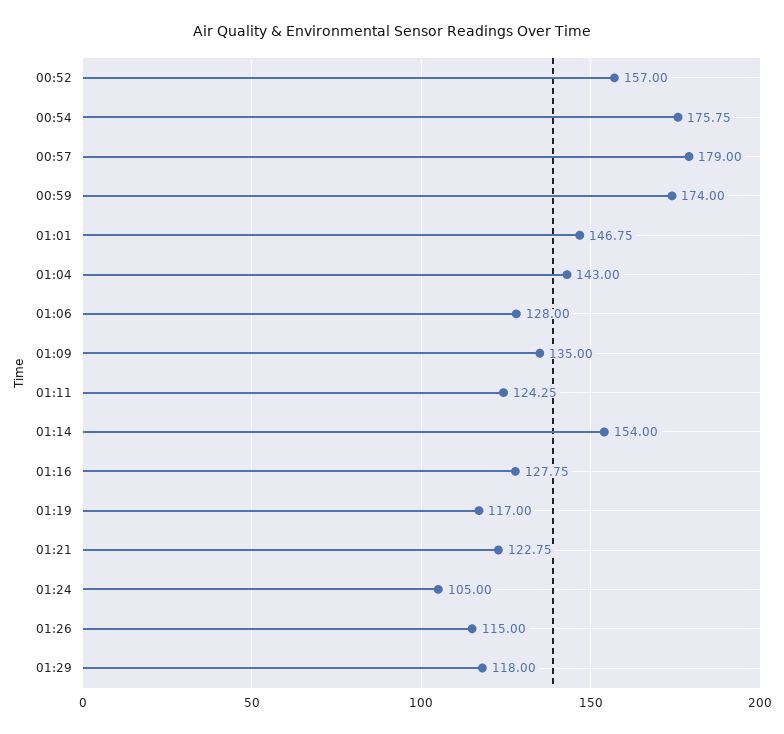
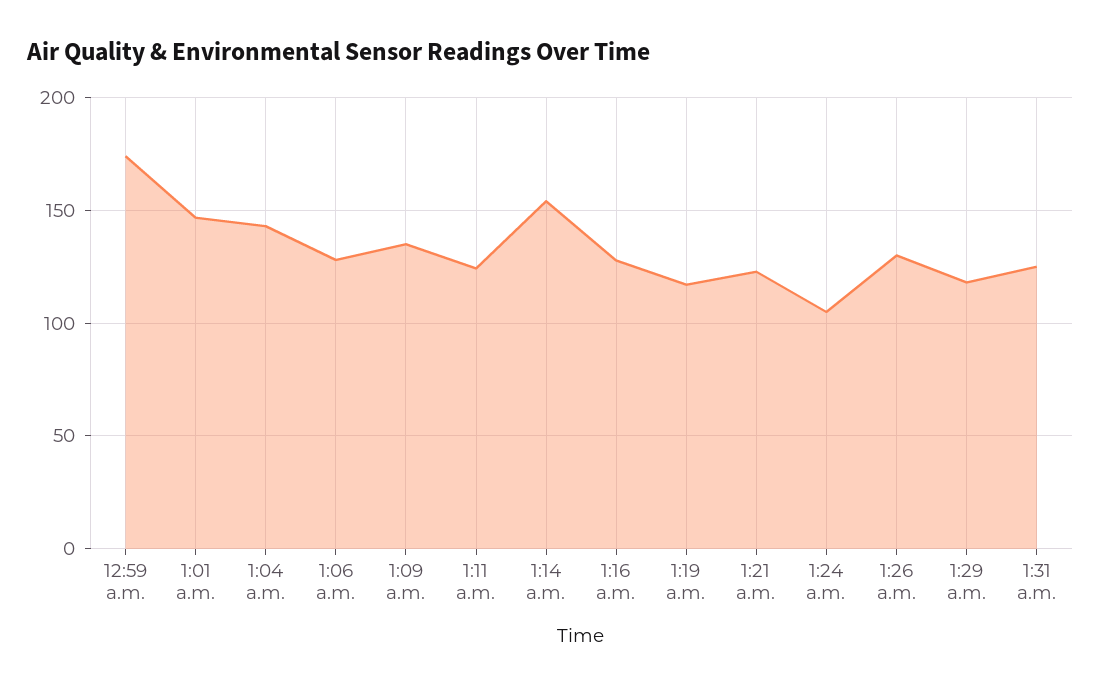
00:52: 157 -> none
00:54: 175.75 -> none
00:57: 179 -> none
01:26: 115 -> 130
1:31 a.m.: none -> 125

